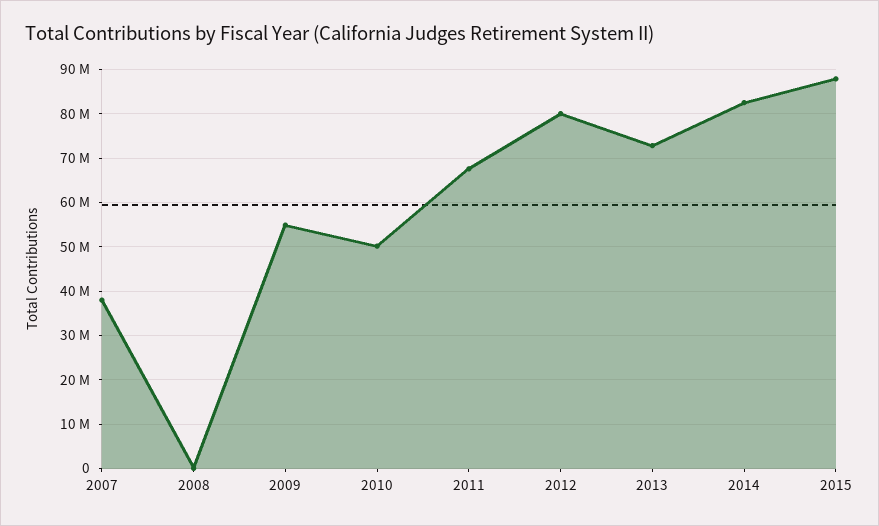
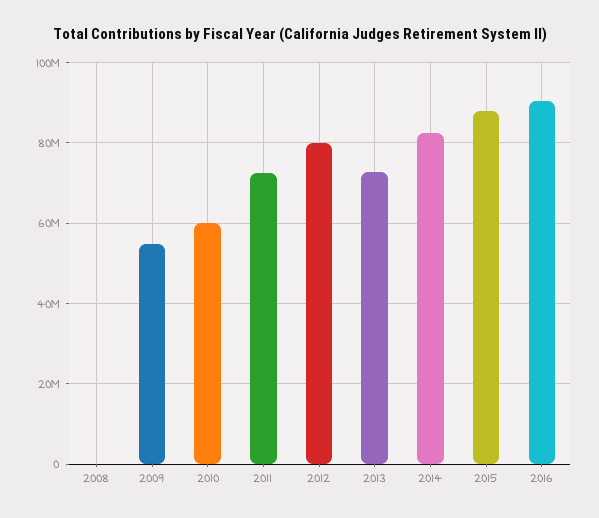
2007: 38000000 -> none
2010: 50000000 -> 60000000
2011: 68000000 -> 72000000
2016: none -> 90000000

